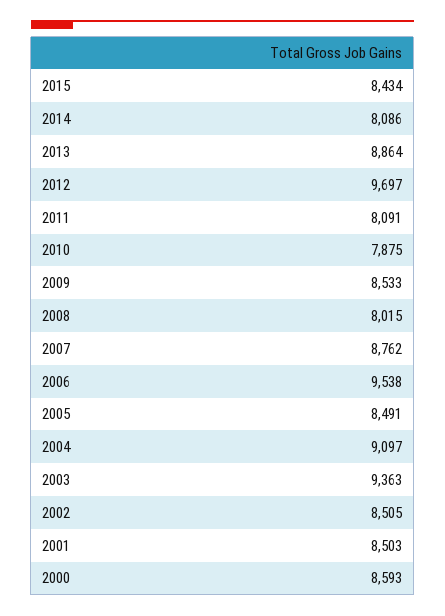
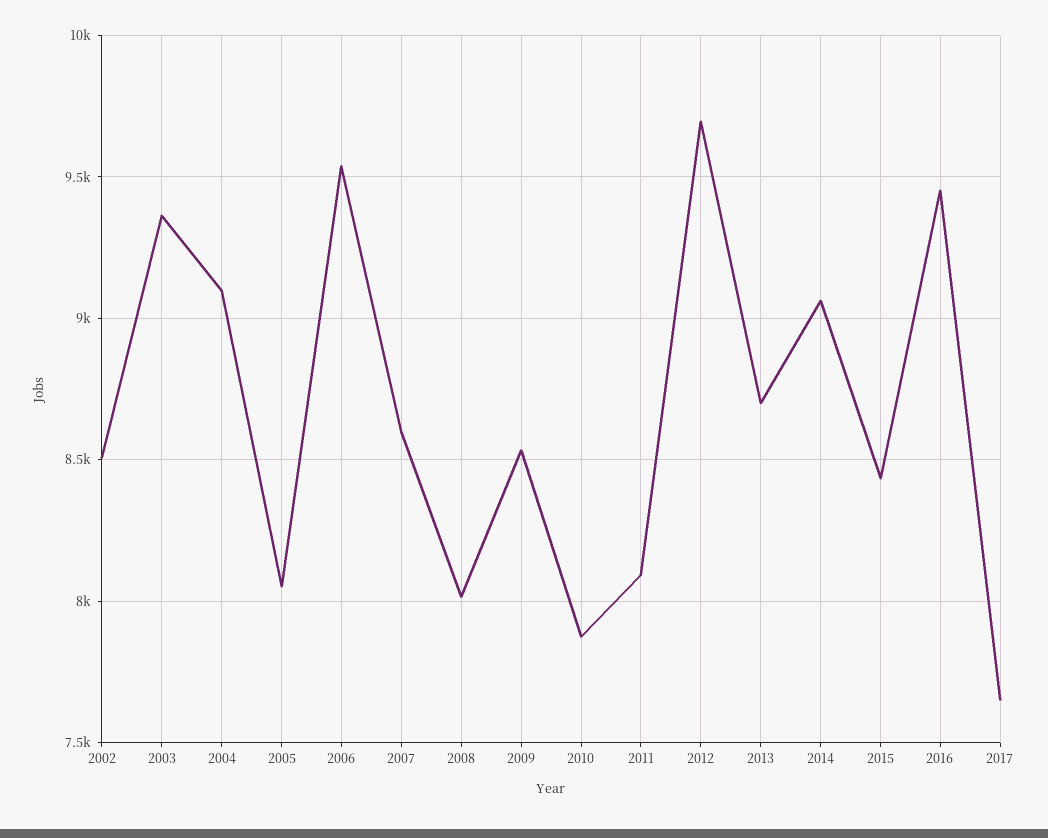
2014: 8086 -> 9050
2013: 8864 -> 8700
2007: 8762 -> 8600
2005: 8491 -> 8050
2001: 8503 -> none
2000: 8593 -> none
2016: none -> 9450
2017: none -> 7650

